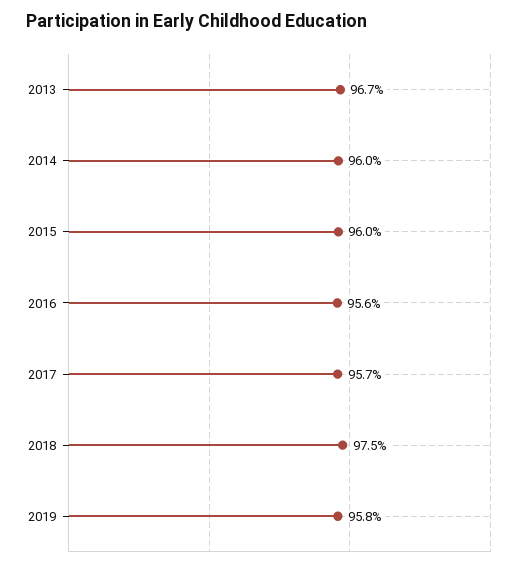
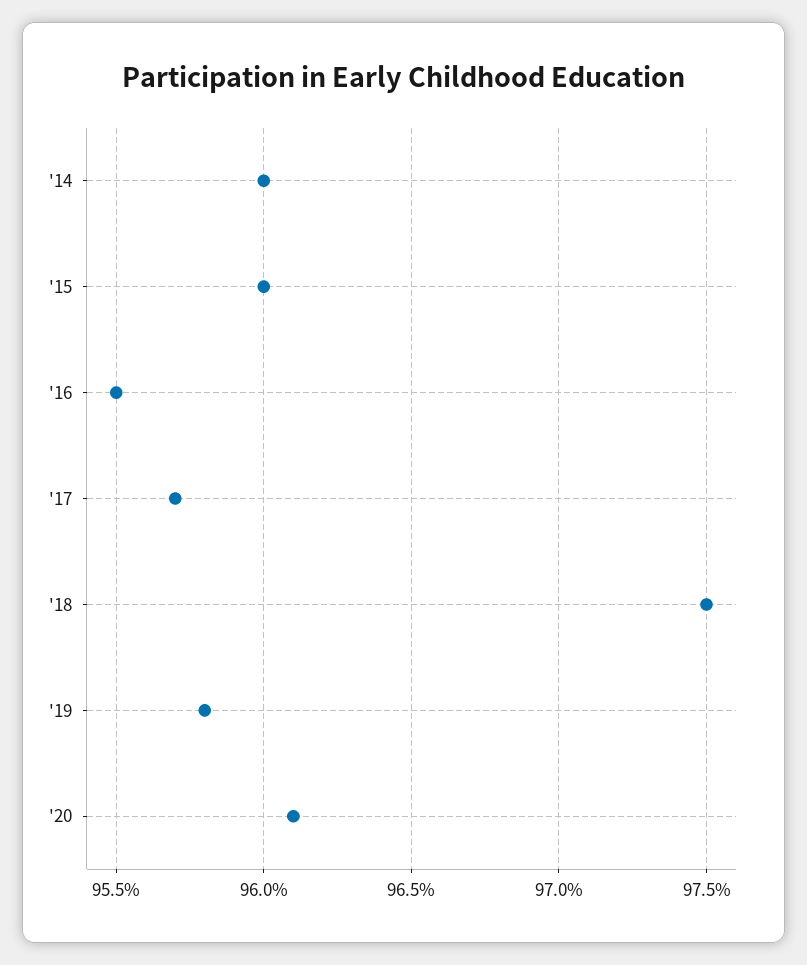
2013: 96.7 -> none
2016: 95.6 -> 95.5
'20: none -> 96.1

